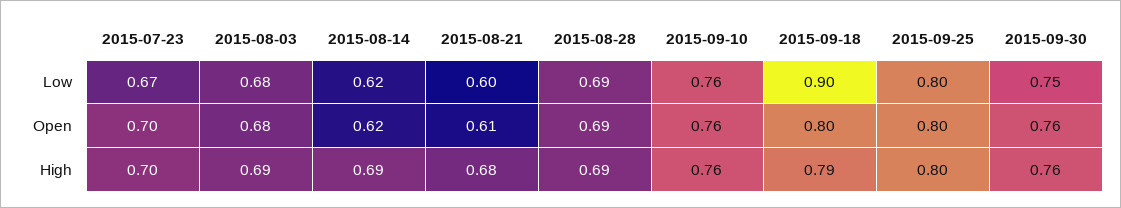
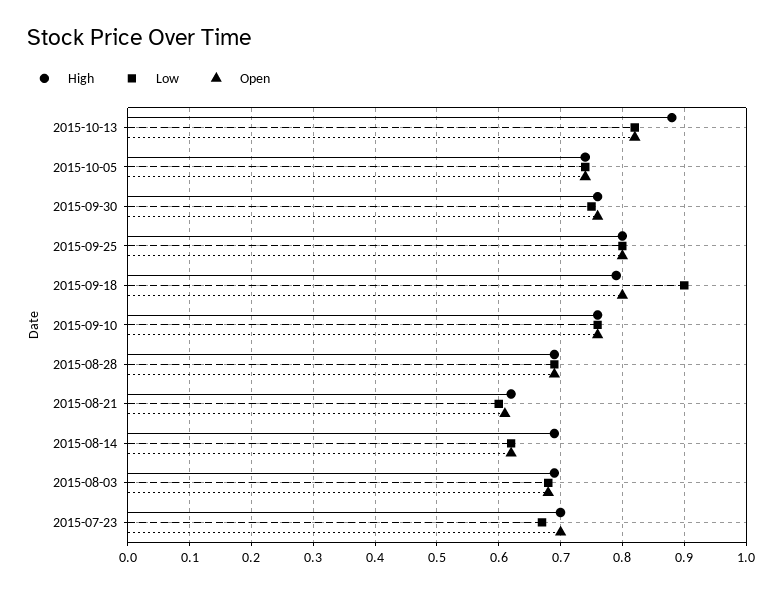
High, 2015-08-21: 0.68 -> 0.62
High, 2015-10-13: none -> 0.88
Low, 2015-10-13: none -> 0.82
Open, 2015-10-13: none -> 0.82
High, 2015-10-05: none -> 0.74
Low, 2015-10-05: none -> 0.74
Open, 2015-10-05: none -> 0.74

